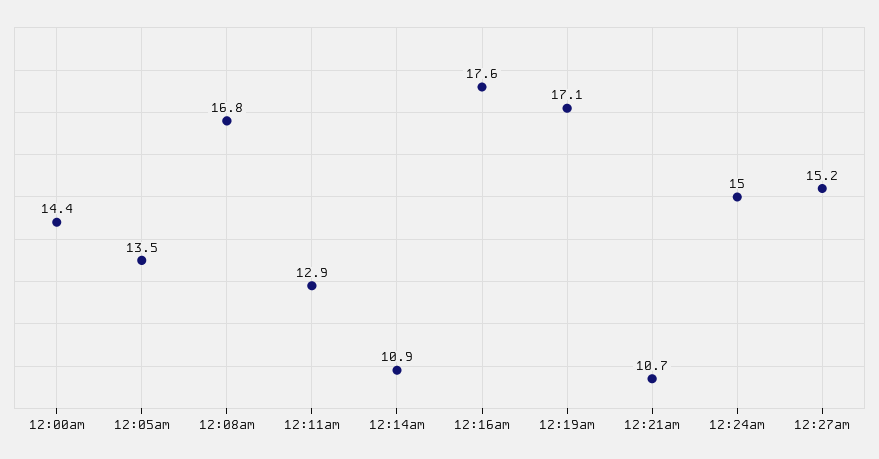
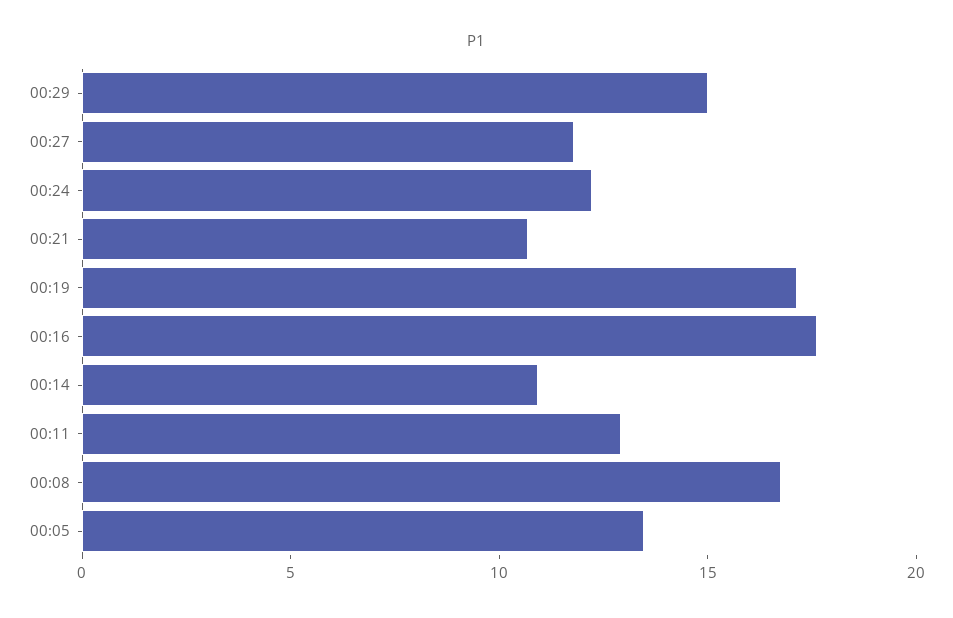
12:00am: 14.4 -> none
12:24am: 15 -> 12
12:27am: 15.2 -> 12
00:29: none -> 15

